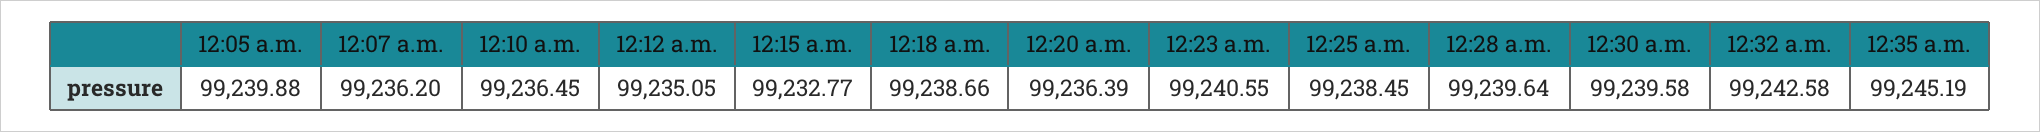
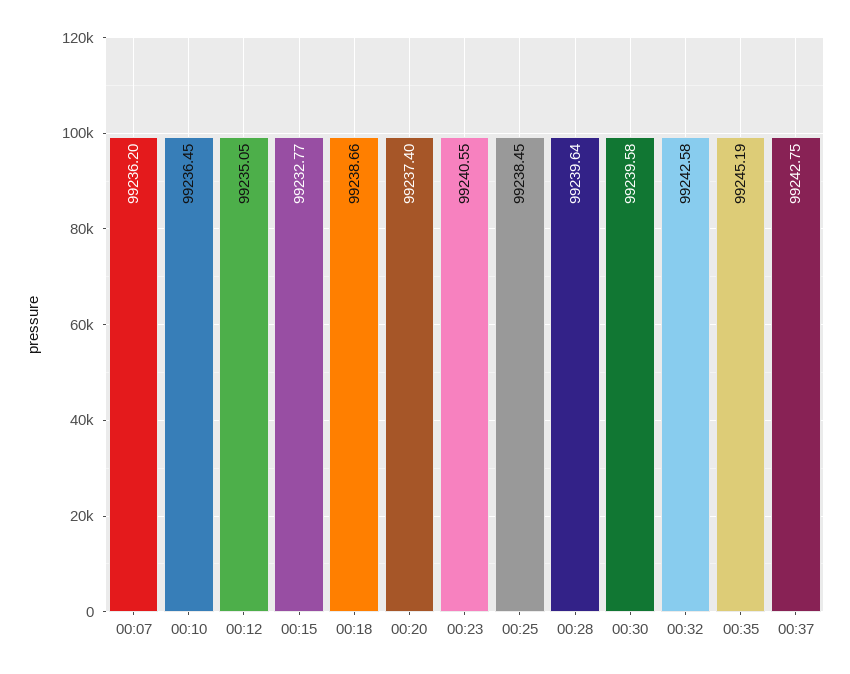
12:05 a.m.: 99239.88 -> none
12:20 a.m.: 99236.39 -> 99237.4
00:37: none -> 99242.75

